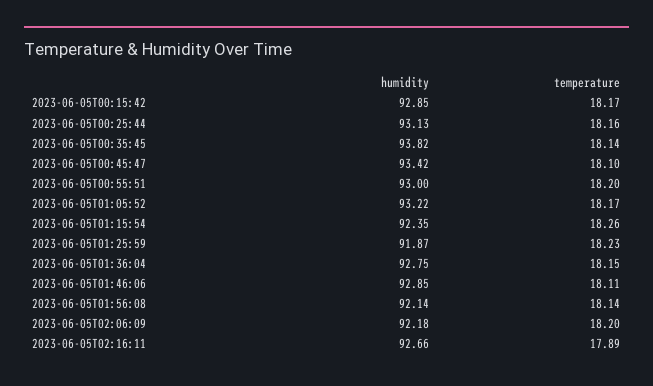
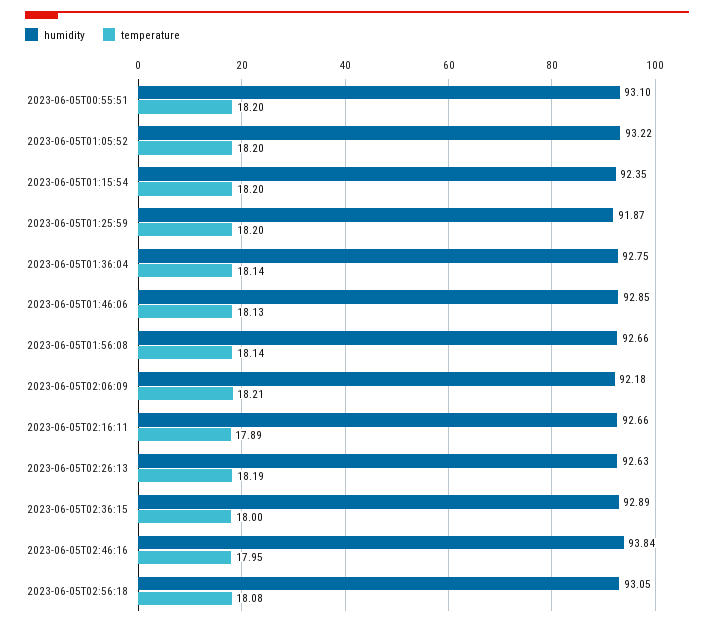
humidity, 2023-06-05T00:15:42: 92.85 -> none
temperature, 2023-06-05T00:15:42: 18.17 -> none
humidity, 2023-06-05T00:25:44: 93.13 -> none
temperature, 2023-06-05T00:25:44: 18.16 -> none
humidity, 2023-06-05T00:35:45: 93.82 -> none
temperature, 2023-06-05T00:35:45: 18.14 -> none
humidity, 2023-06-05T00:45:47: 93.42 -> none
temperature, 2023-06-05T00:45:47: 18.1 -> none
humidity, 2023-06-05T00:55:51: 93 -> 93.1
temperature, 2023-06-05T01:05:52: 18.17 -> 18.2
temperature, 2023-06-05T01:15:54: 18.26 -> 18.2
temperature, 2023-06-05T01:25:59: 18.23 -> 18.2
temperature, 2023-06-05T01:36:04: 18.15 -> 18.14
temperature, 2023-06-05T01:46:06: 18.11 -> 18.13
humidity, 2023-06-05T01:56:08: 92.14 -> 92.66
temperature, 2023-06-05T02:06:09: 18.2 -> 18.21
humidity, 2023-06-05T02:26:13: none -> 92.63
temperature, 2023-06-05T02:26:13: none -> 18.19
humidity, 2023-06-05T02:36:15: none -> 92.89
temperature, 2023-06-05T02:36:15: none -> 18
humidity, 2023-06-05T02:46:16: none -> 93.84
temperature, 2023-06-05T02:46:16: none -> 17.95
humidity, 2023-06-05T02:56:18: none -> 93.05
temperature, 2023-06-05T02:56:18: none -> 18.08

